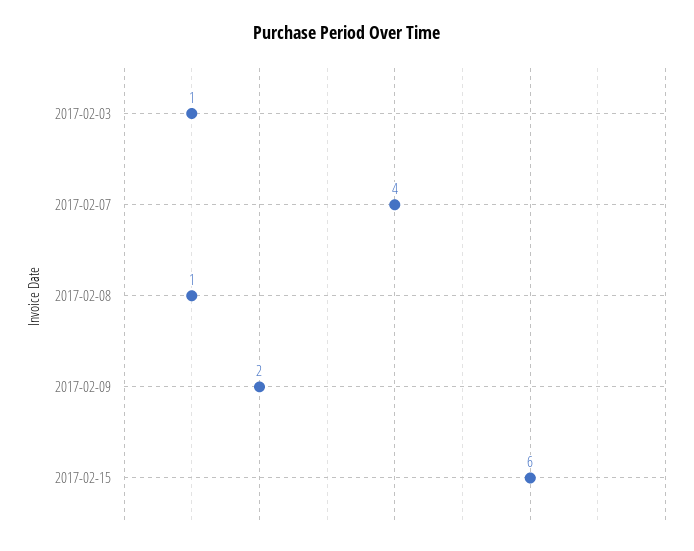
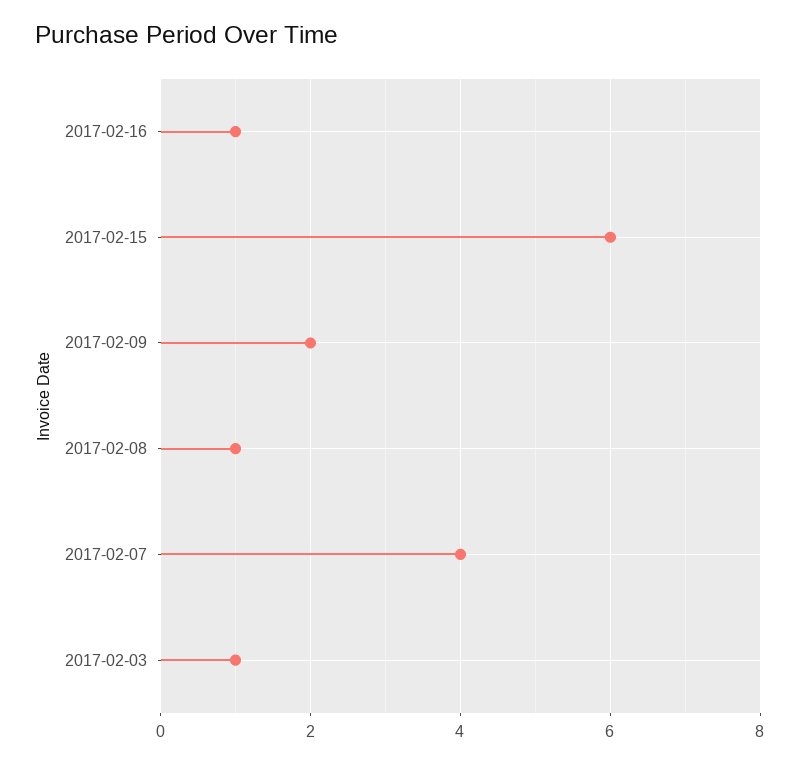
2017-02-16: none -> 1

